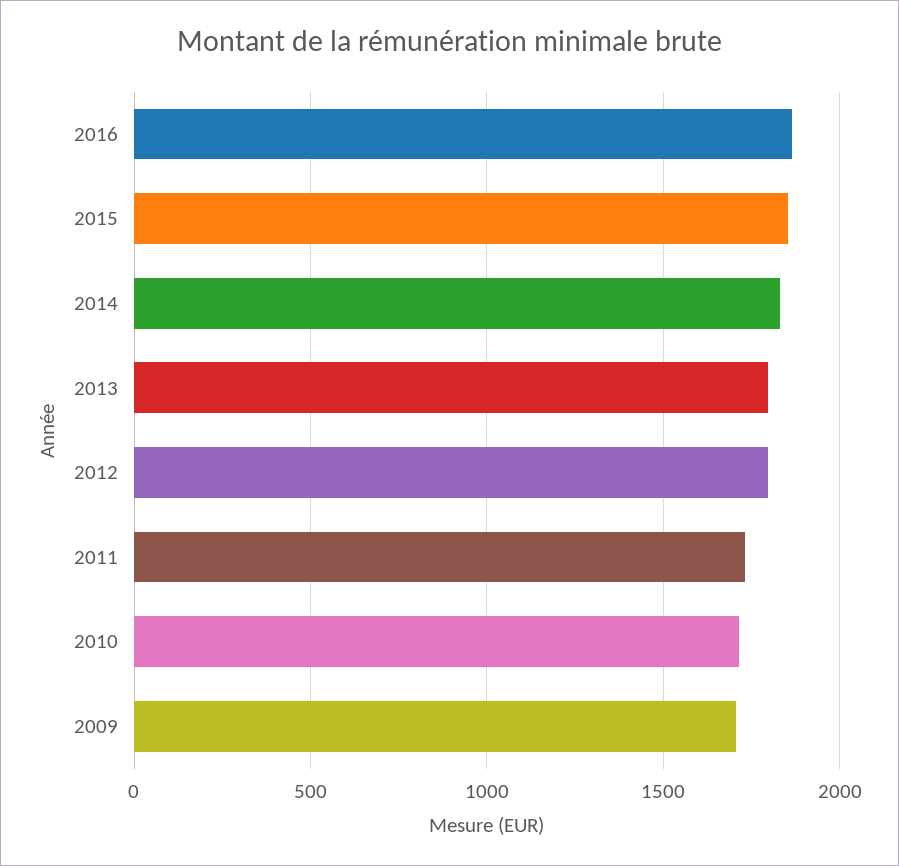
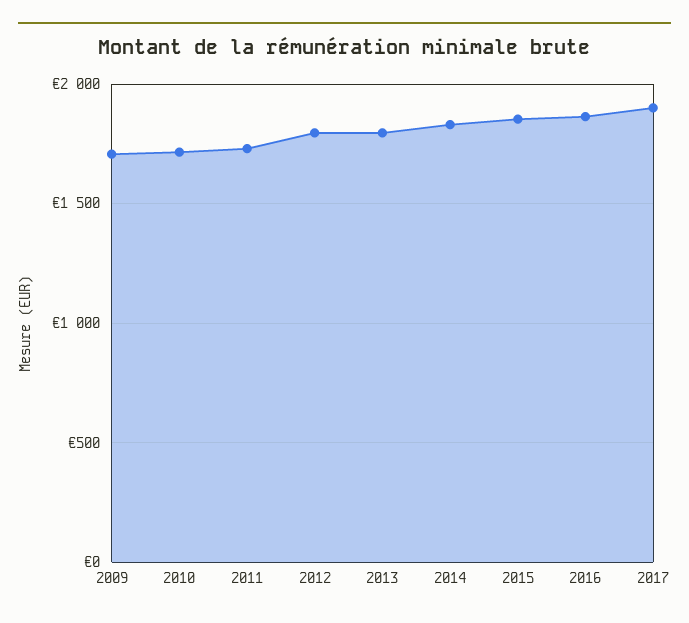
2017: none -> 1900

